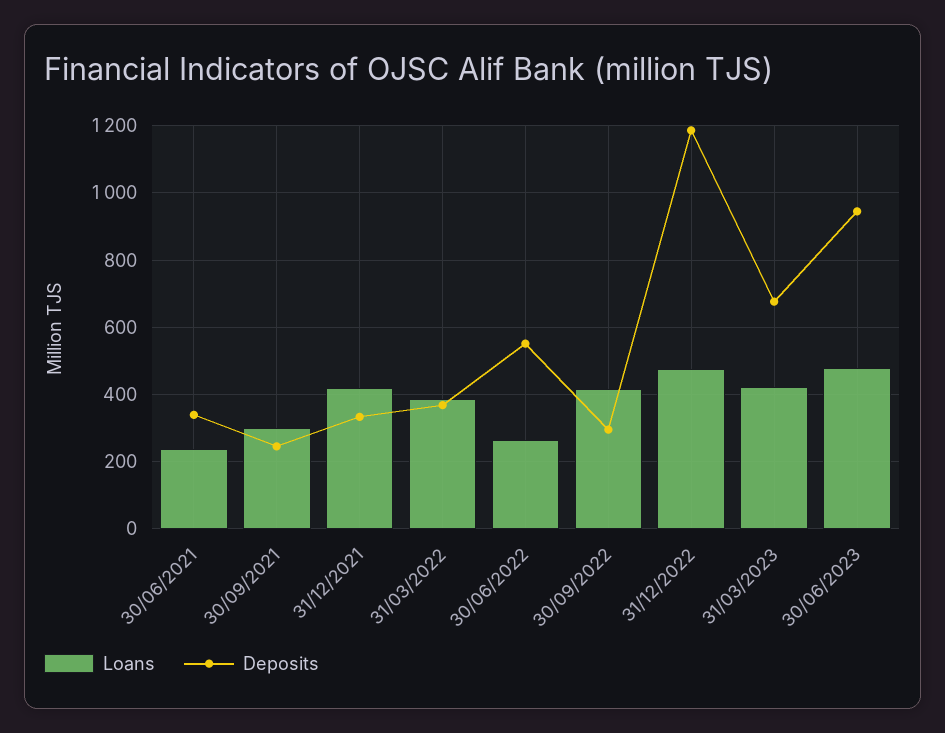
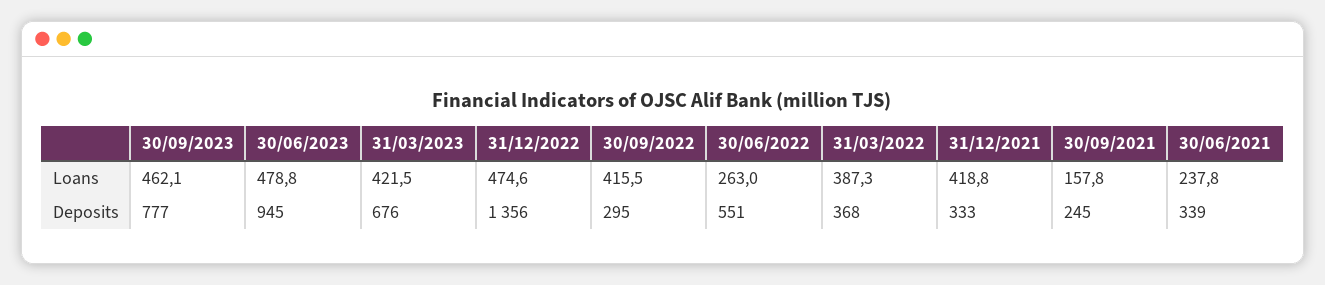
Loans, 30/09/2021: 300 -> 157.8
Deposits, 31/12/2022: 1180 -> 1356
Loans, 30/09/2023: none -> 462.1
Deposits, 30/09/2023: none -> 777

